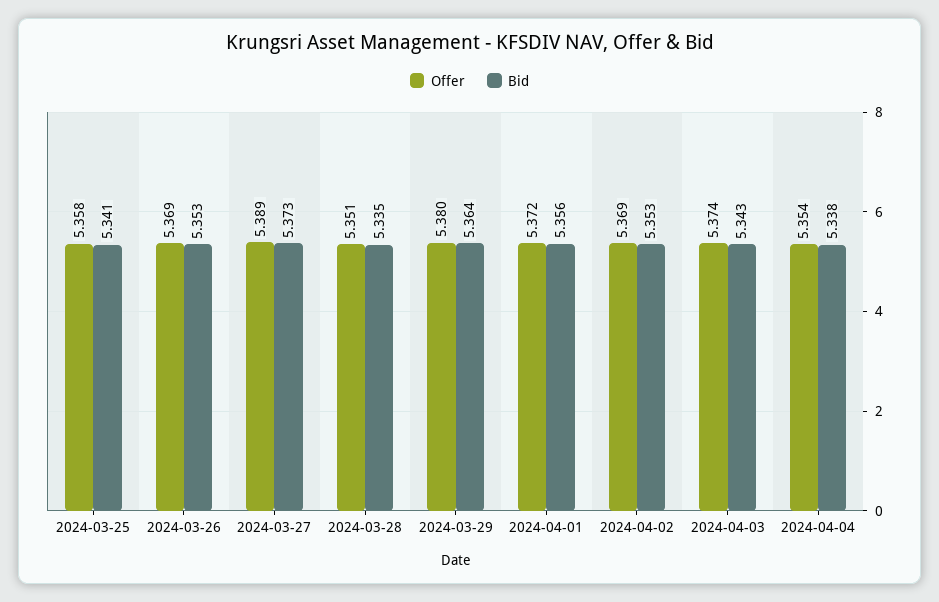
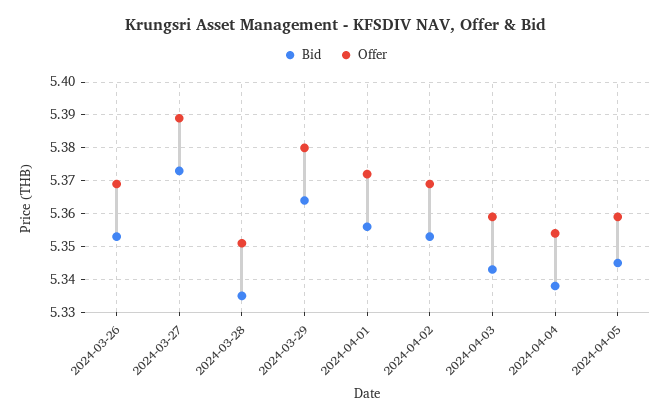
Offer, 2024-03-25: 5.358 -> none
Bid, 2024-03-25: 5.341 -> none
Offer, 2024-04-03: 5.374 -> 5.36
Bid, 2024-04-05: none -> 5.345
Offer, 2024-04-05: none -> 5.36

